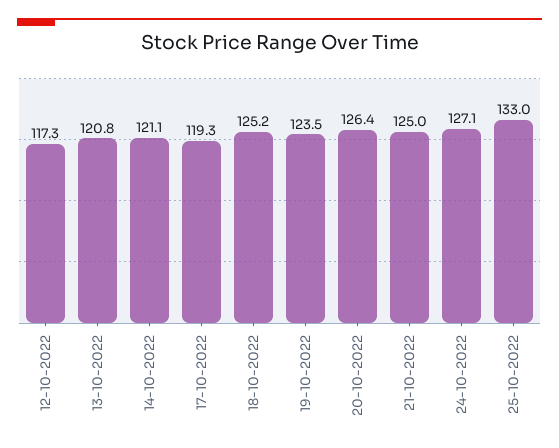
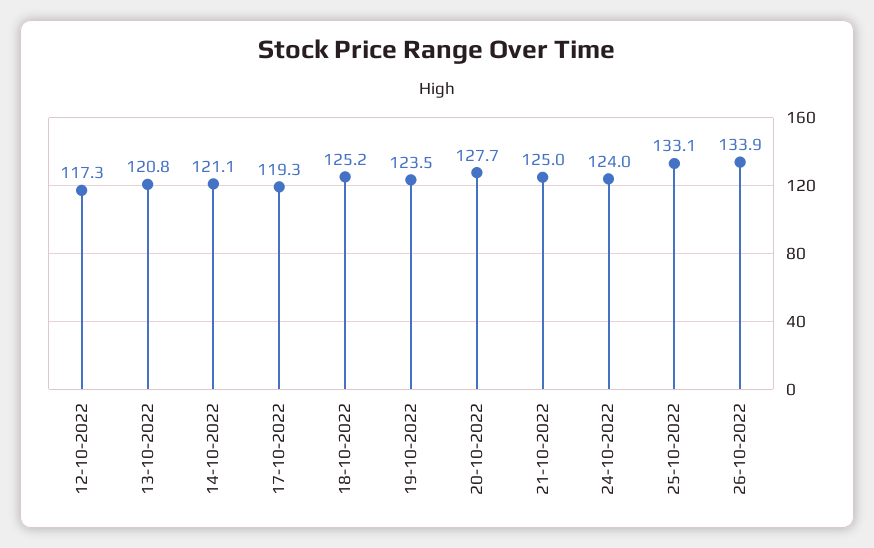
20-10-2022: 126.4 -> 127.7
24-10-2022: 127.1 -> 124
25-10-2022: 133 -> 133.1
26-10-2022: none -> 133.9

